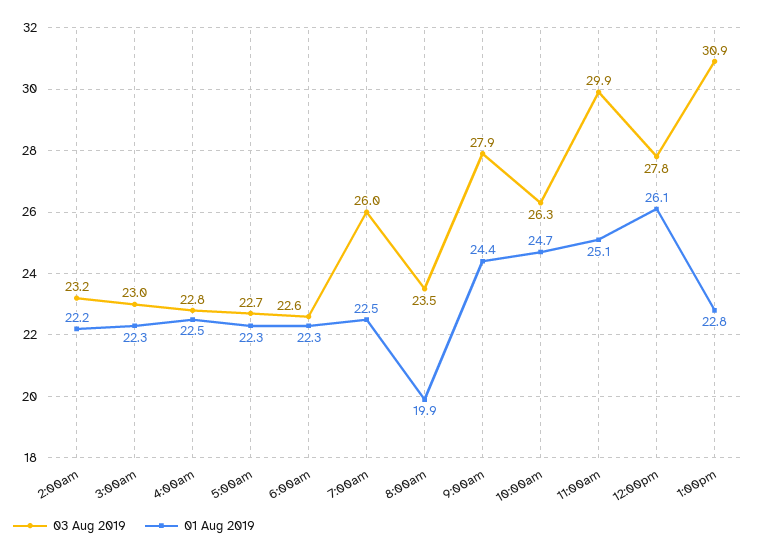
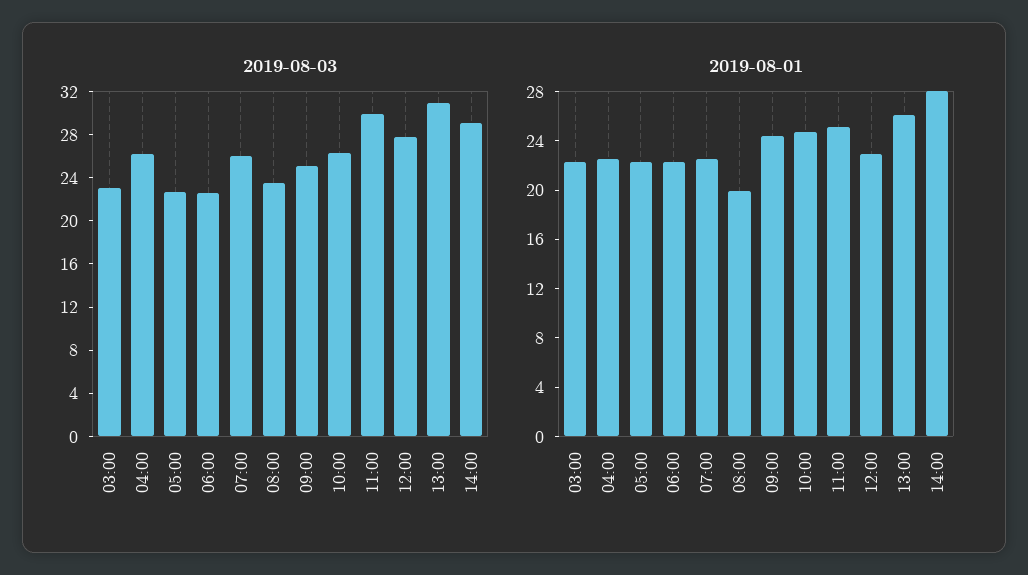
03 Aug 2019, 2:00am: 23.2 -> none
01 Aug 2019, 2:00am: 22.2 -> none
03 Aug 2019, 4:00am: 22.8 -> 26
03 Aug 2019, 9:00am: 27.9 -> 25
01 Aug 2019, 12:00pm: 26.1 -> 23
01 Aug 2019, 1:00pm: 22.8 -> 26
03 Aug 2019, 14:00: none -> 29
01 Aug 2019, 14:00: none -> 28

